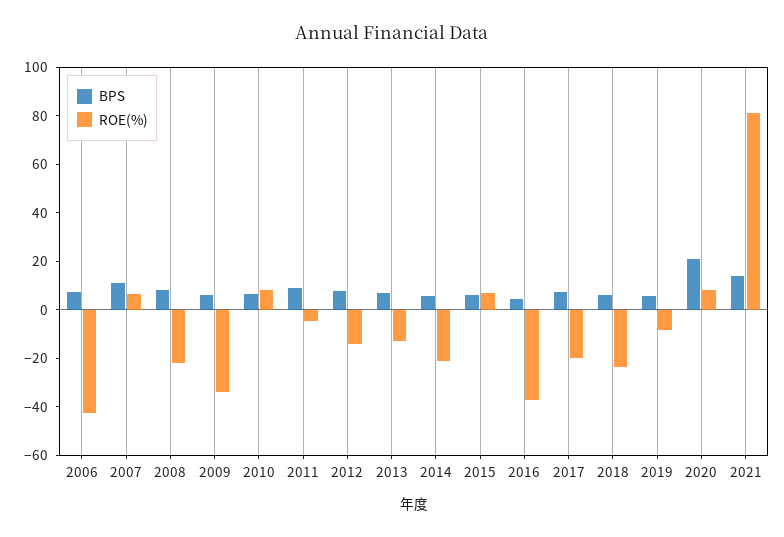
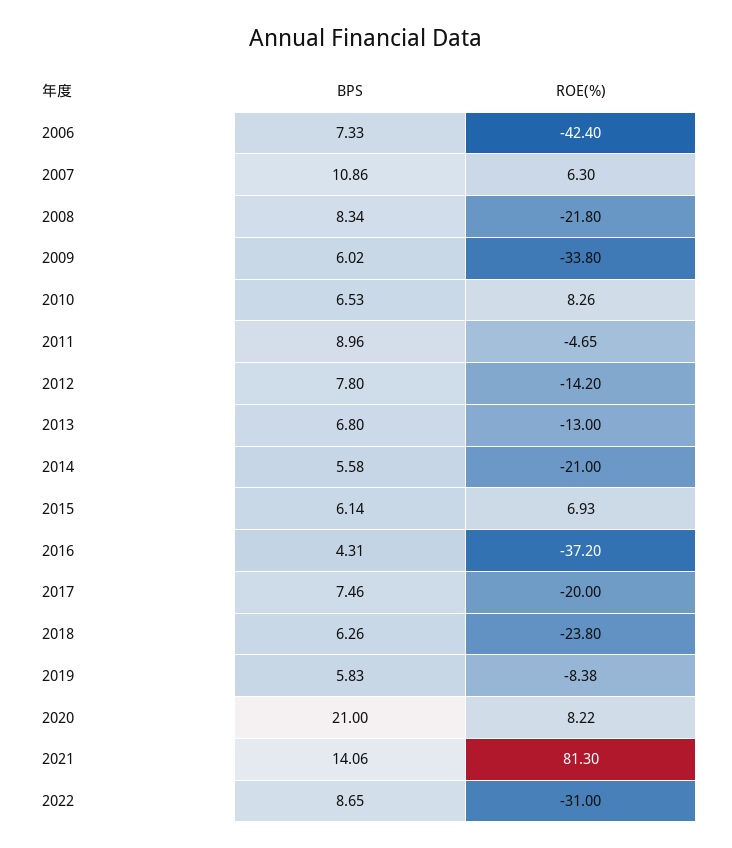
BPS, 2022: none -> 8.65
ROE(%), 2022: none -> -31

